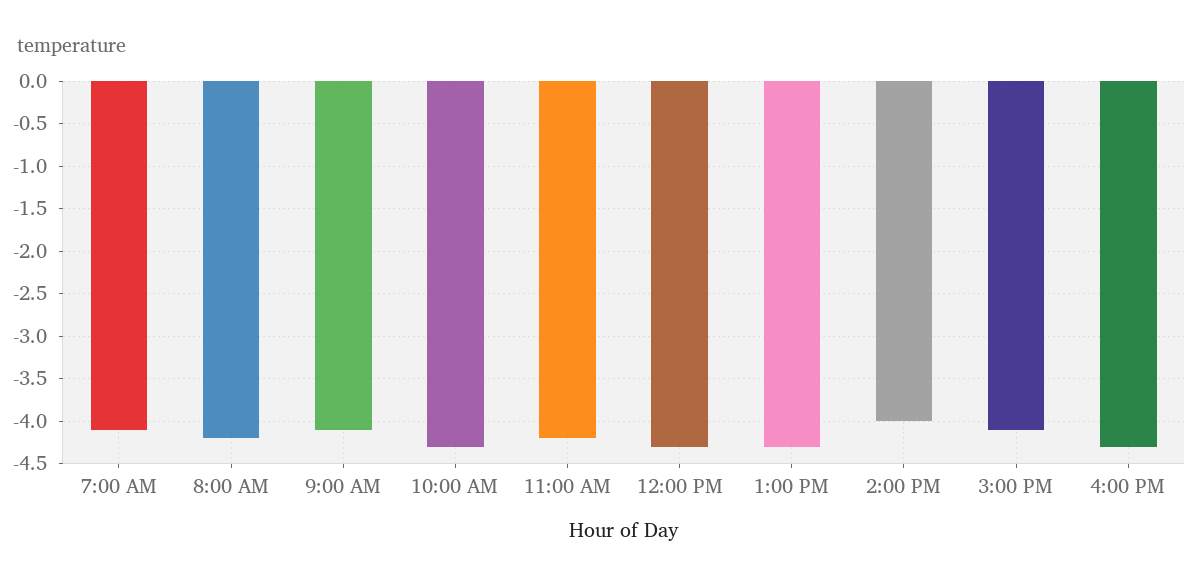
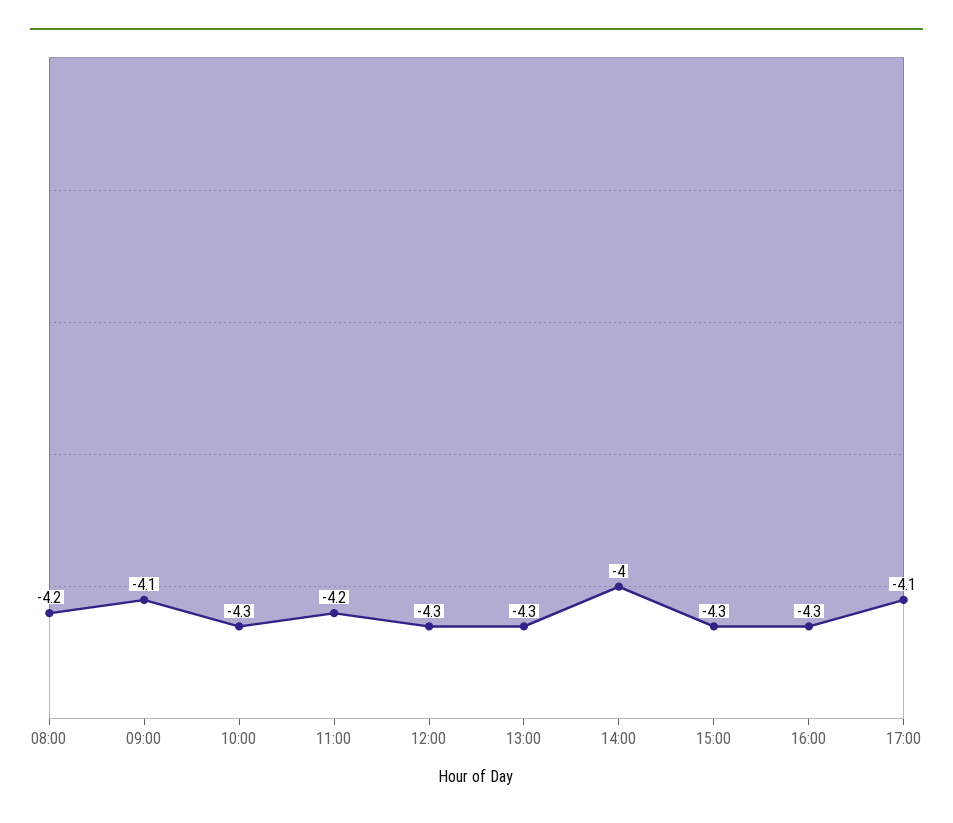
7:00 AM: -4.1 -> none
3:00 PM: -4.1 -> -4.3
17:00: none -> -4.1

